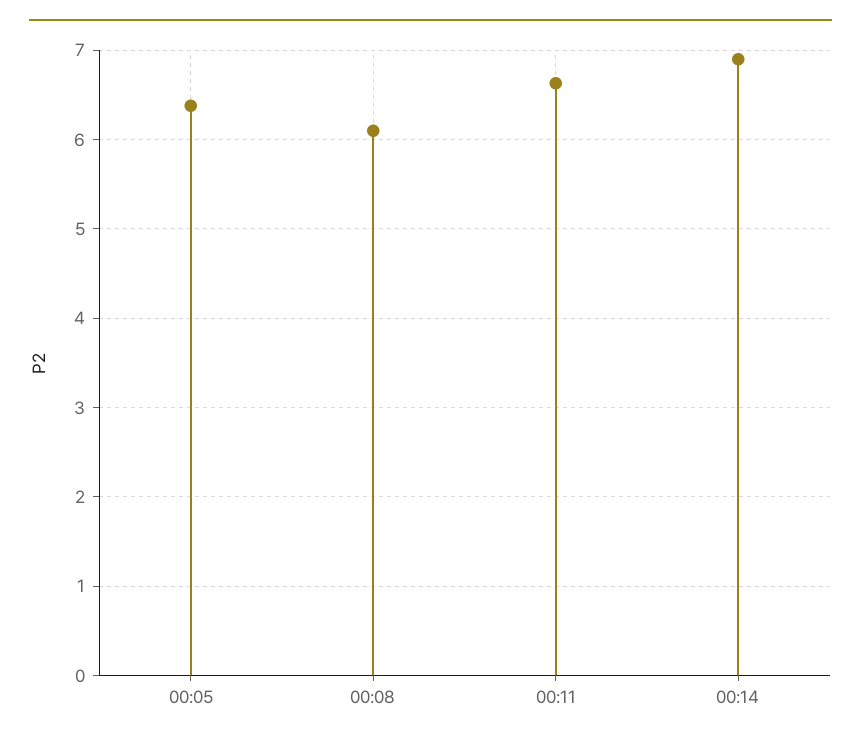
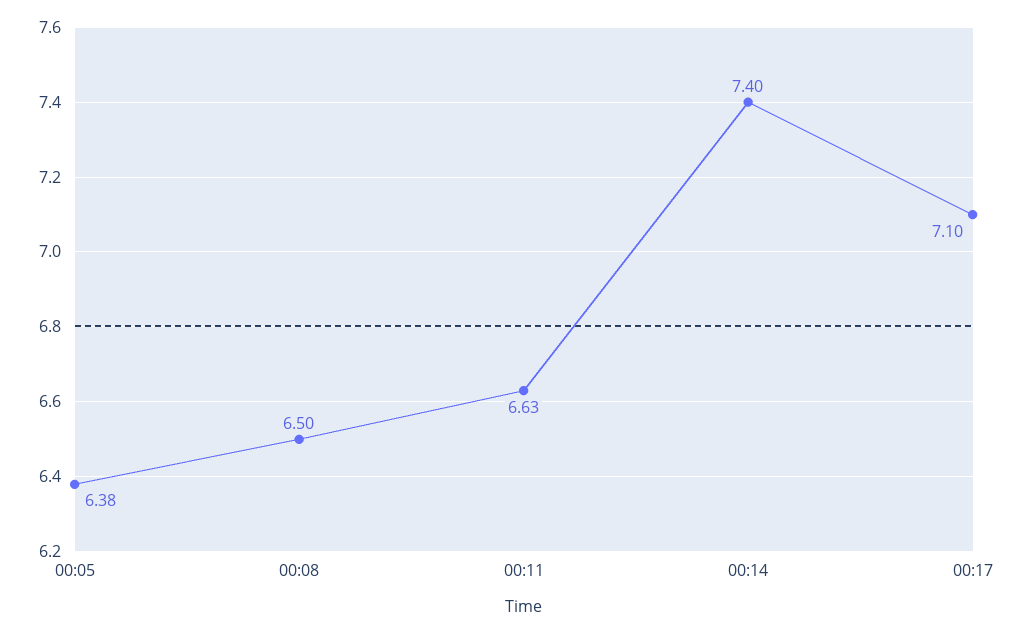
00:08: 6.1 -> 6.5
00:14: 6.9 -> 7.4
00:17: none -> 7.1

